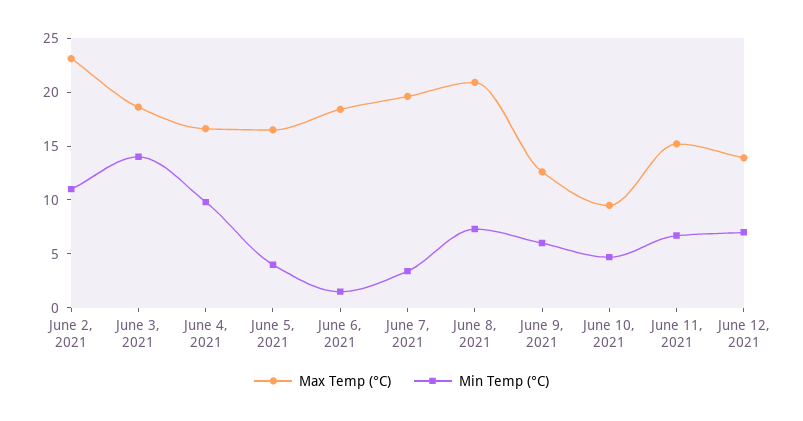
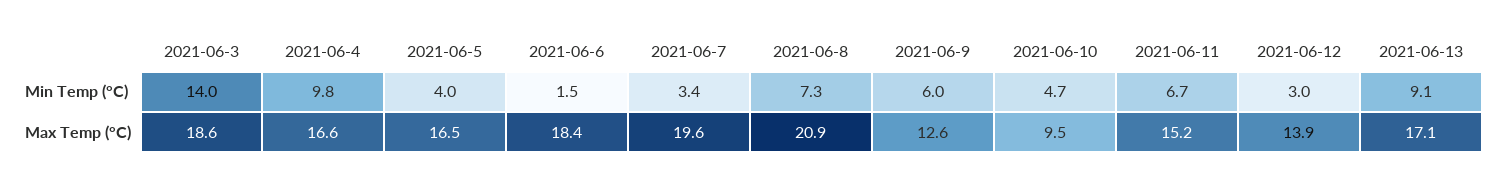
Max Temp (°C), June 2, 2021: 23 -> none
Min Temp (°C), June 2, 2021: 11 -> none
Min Temp (°C), June 12, 2021: 7 -> 3
Min Temp (°C), 2021-06-13: none -> 9.1
Max Temp (°C), 2021-06-13: none -> 17.1

